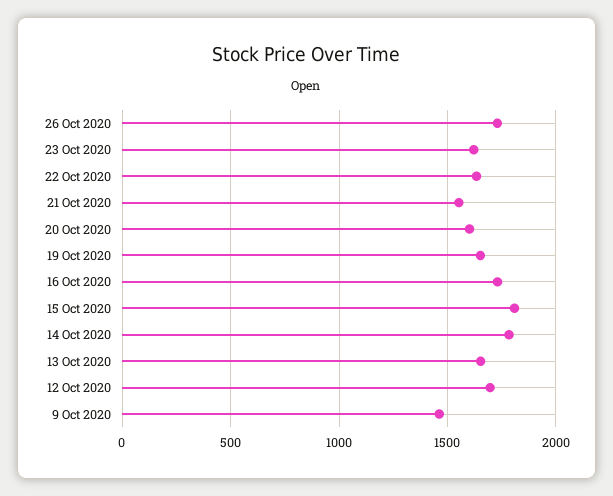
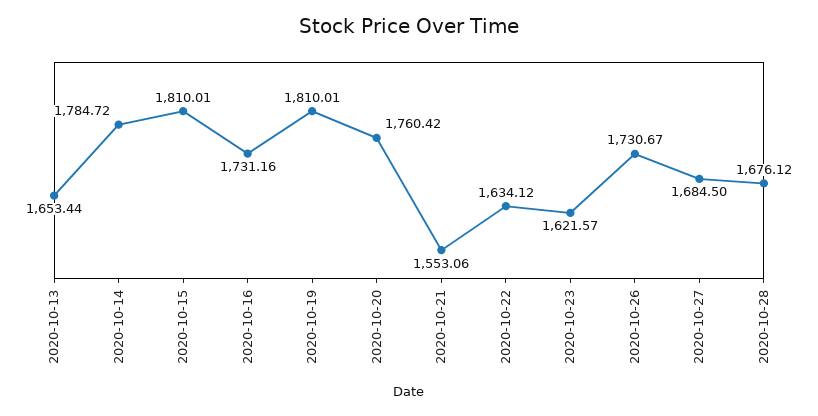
20 Oct 2020: 1600 -> 1760.42
19 Oct 2020: 1650 -> 1810.01
12 Oct 2020: 1700 -> none
9 Oct 2020: 1450 -> none
2020-10-27: none -> 1684.5
2020-10-28: none -> 1676.12

